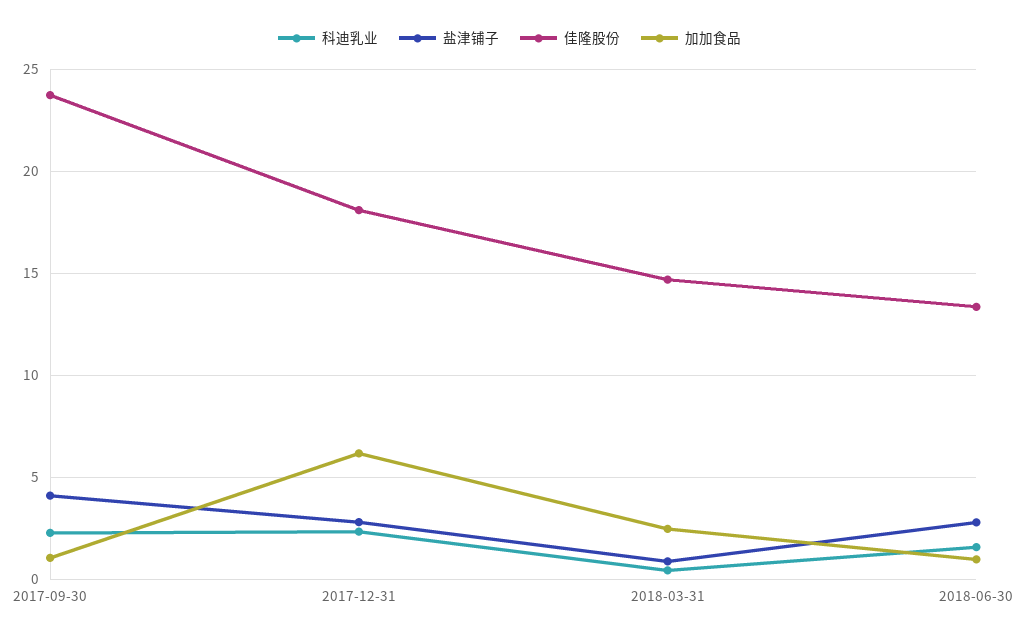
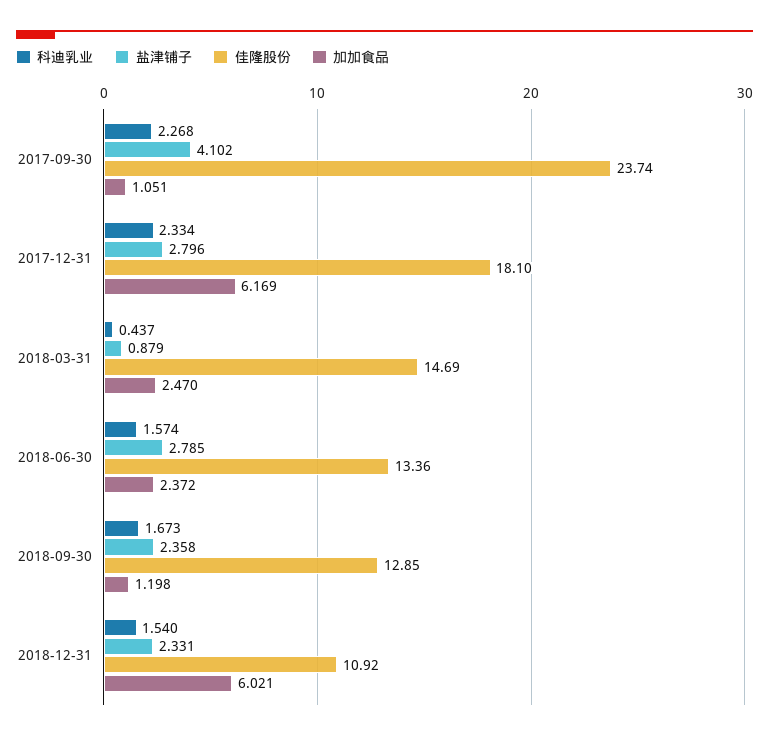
加加食品, 2018-06-30: 1 -> 2.372
科迪乳业, 2018-09-30: none -> 1.673
盐津铺子, 2018-09-30: none -> 2.358
佳隆股份, 2018-09-30: none -> 12.85
加加食品, 2018-09-30: none -> 1.198
科迪乳业, 2018-12-31: none -> 1.54
盐津铺子, 2018-12-31: none -> 2.331
佳隆股份, 2018-12-31: none -> 10.92
加加食品, 2018-12-31: none -> 6.021

